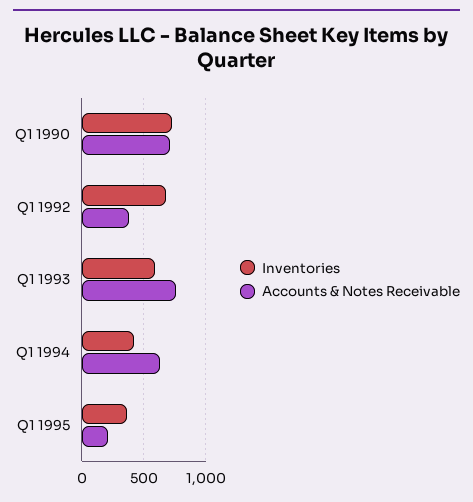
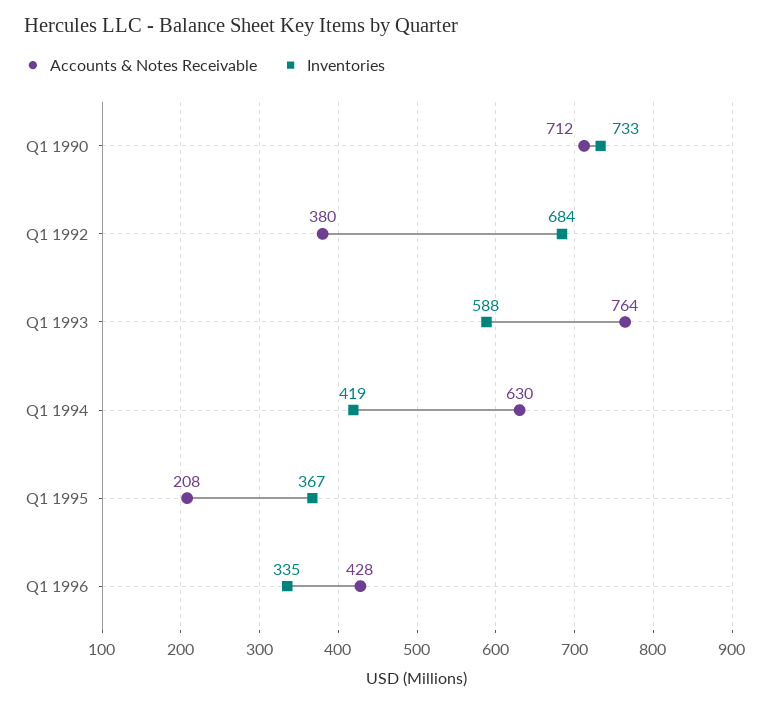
Accounts & Notes Receivable, Q1 1996: none -> 428
Inventories, Q1 1996: none -> 335

